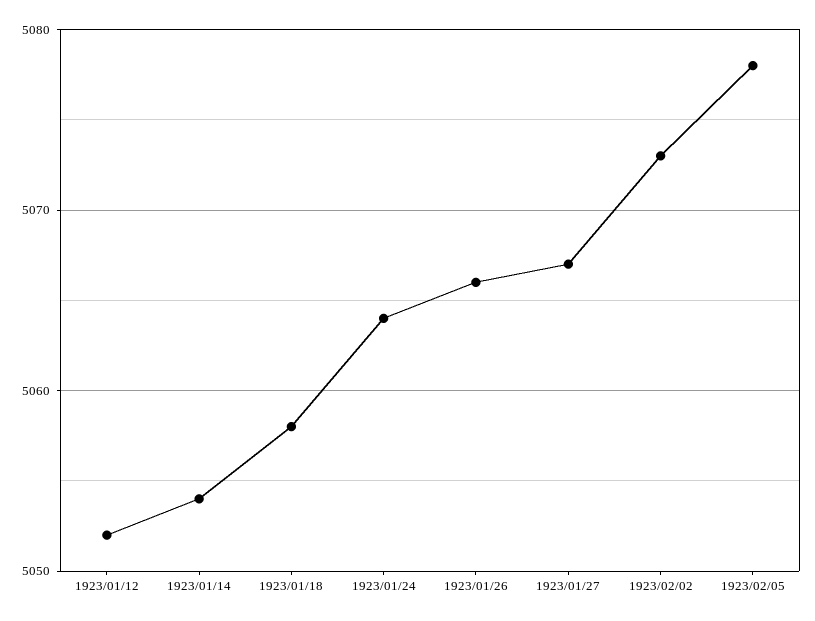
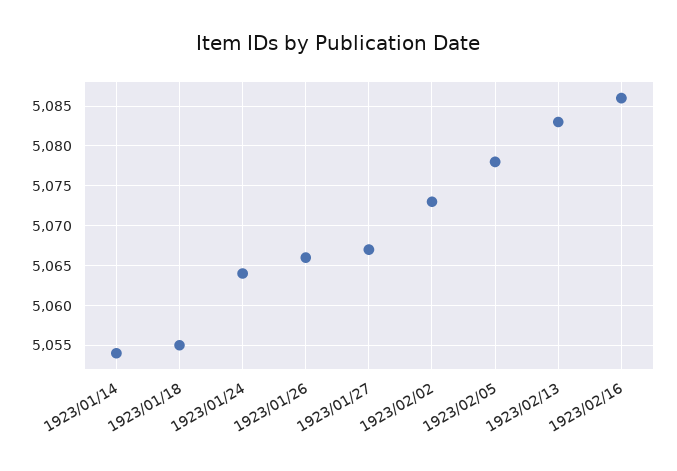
1923/01/12: 5052 -> none
1923/01/18: 5058 -> 5055
1923/02/13: none -> 5083
1923/02/16: none -> 5086

